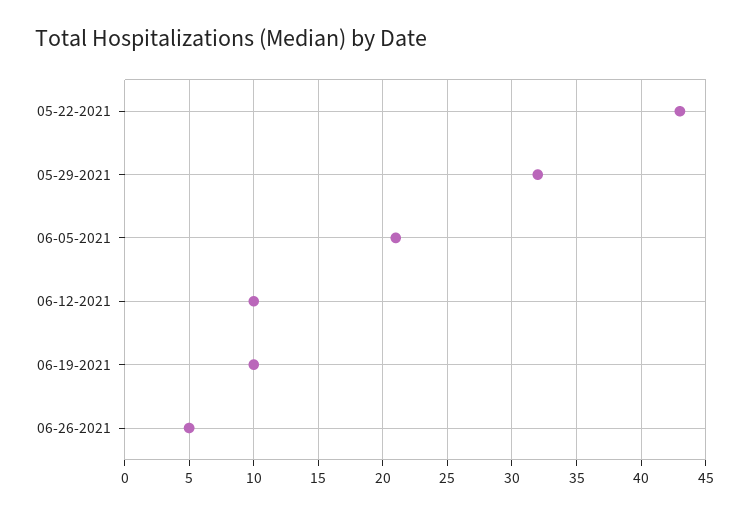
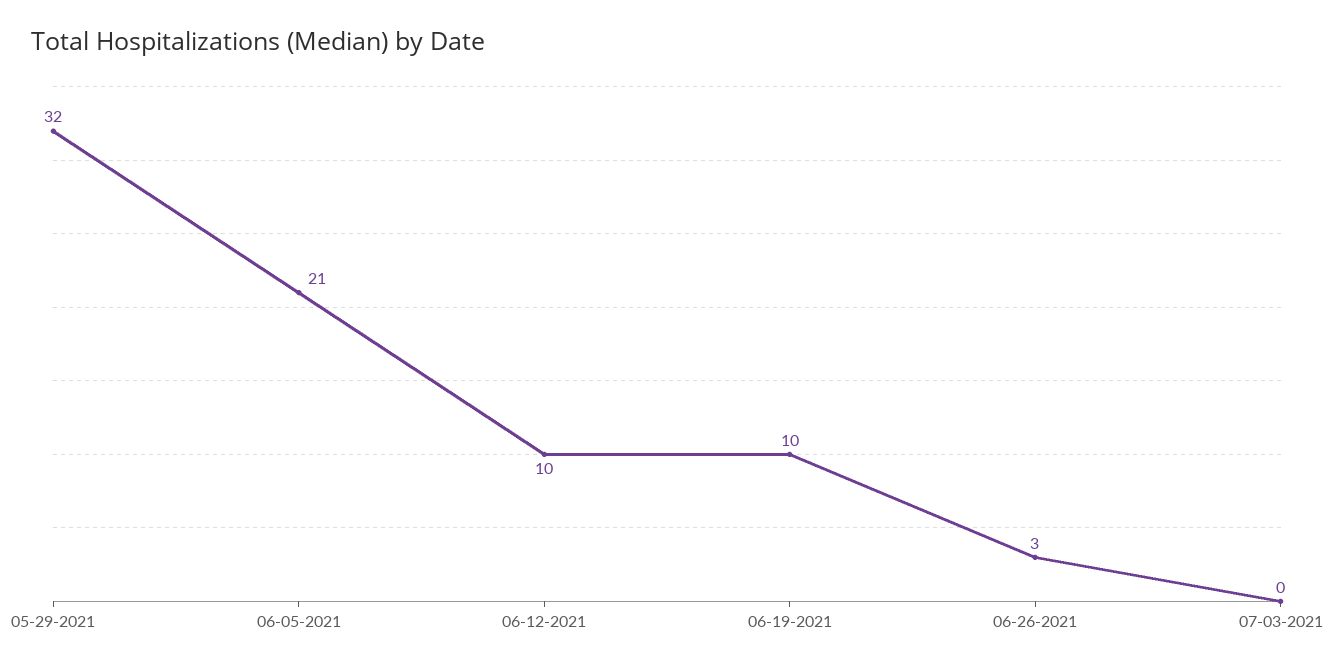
05-22-2021: 43 -> none
06-26-2021: 5 -> 3
07-03-2021: none -> 0

